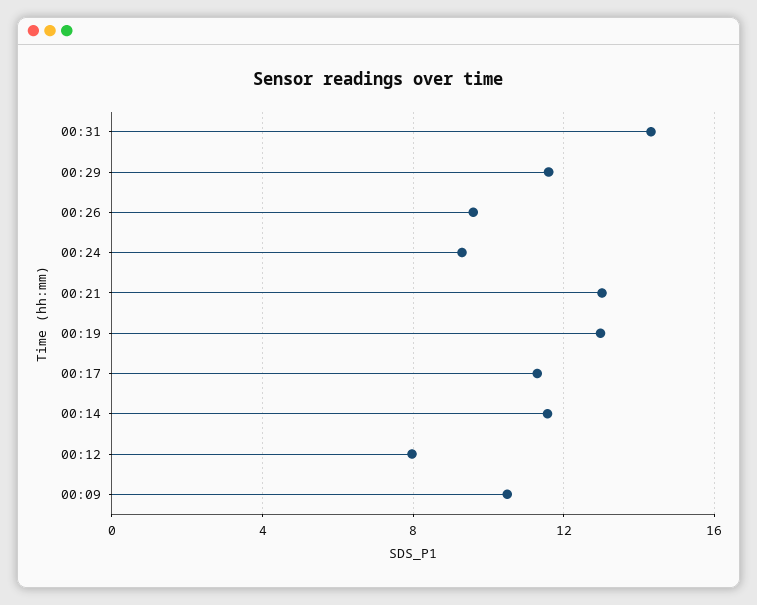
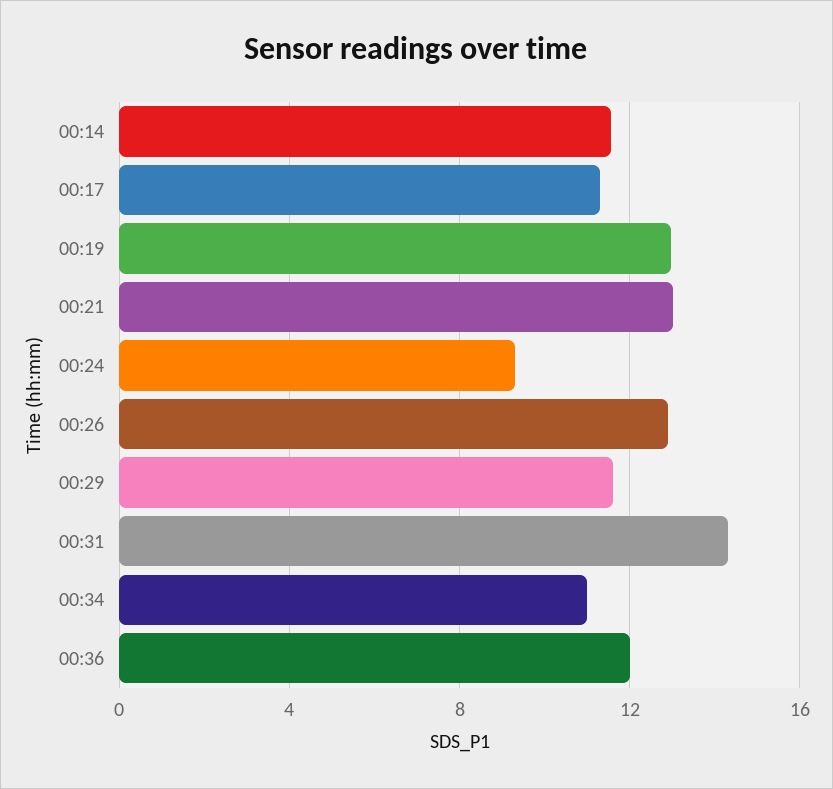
00:26: 9.5 -> 13
00:12: 8 -> none
00:09: 10.5 -> none
00:34: none -> 11
00:36: none -> 12

